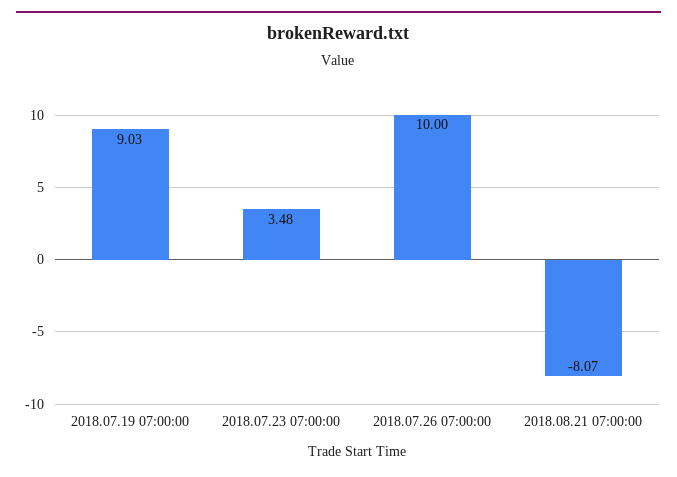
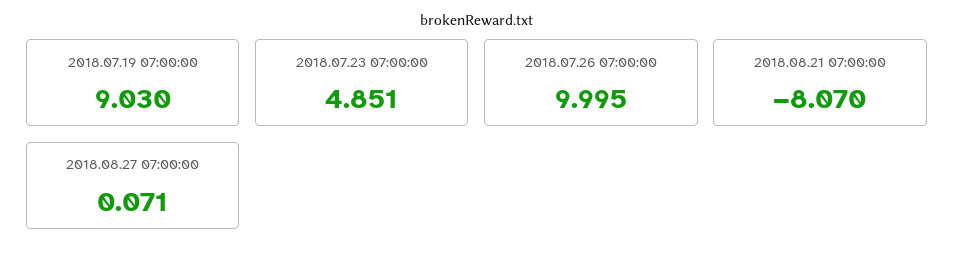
2018.07.23 07:00:00: 3.48 -> 4.851
2018.08.27 07:00:00: none -> 0.071

